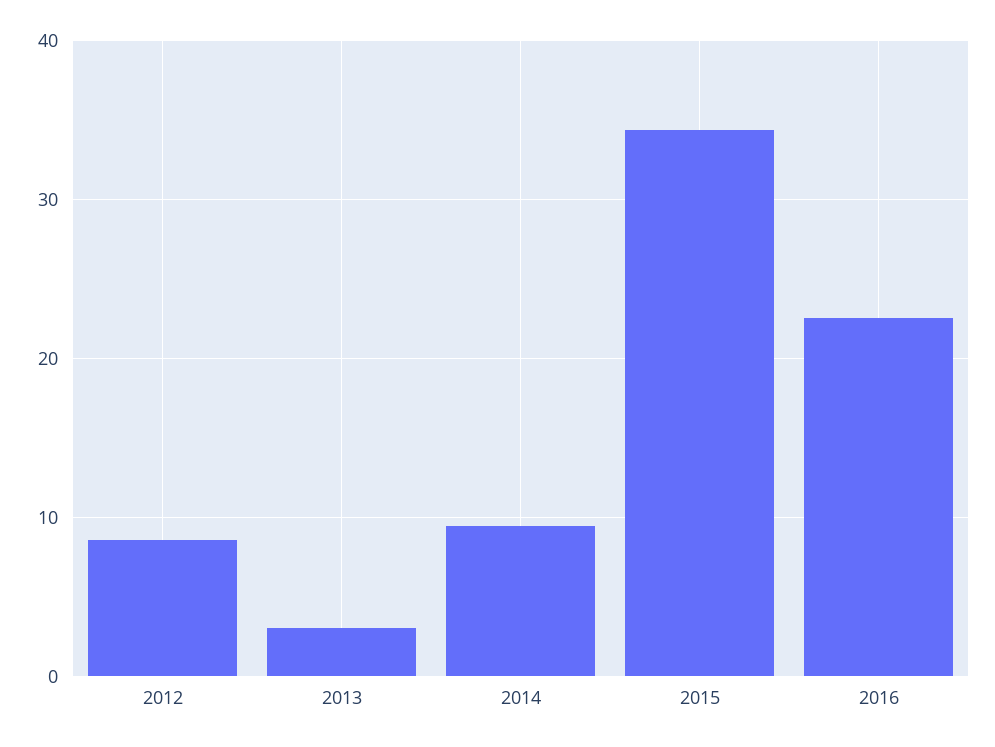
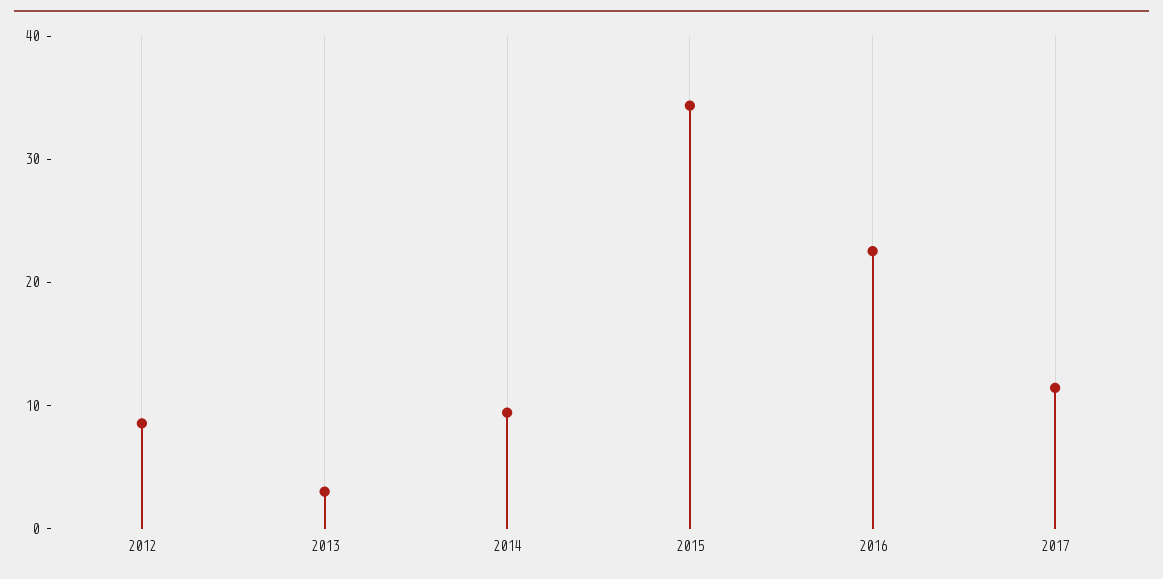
2017: none -> 12

